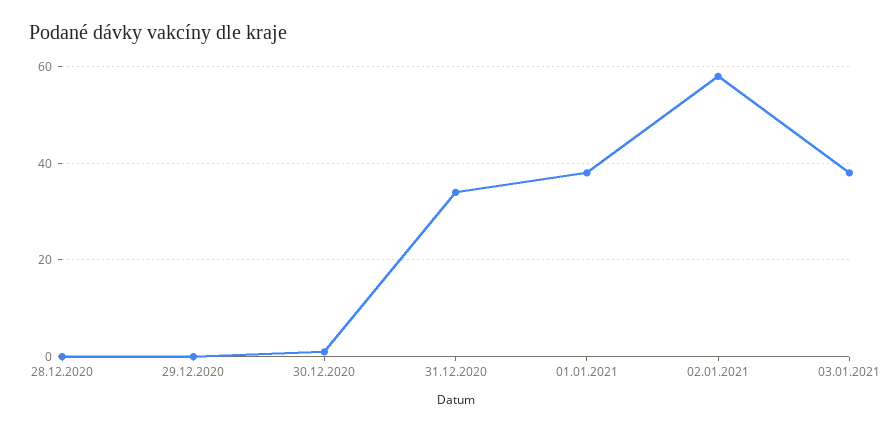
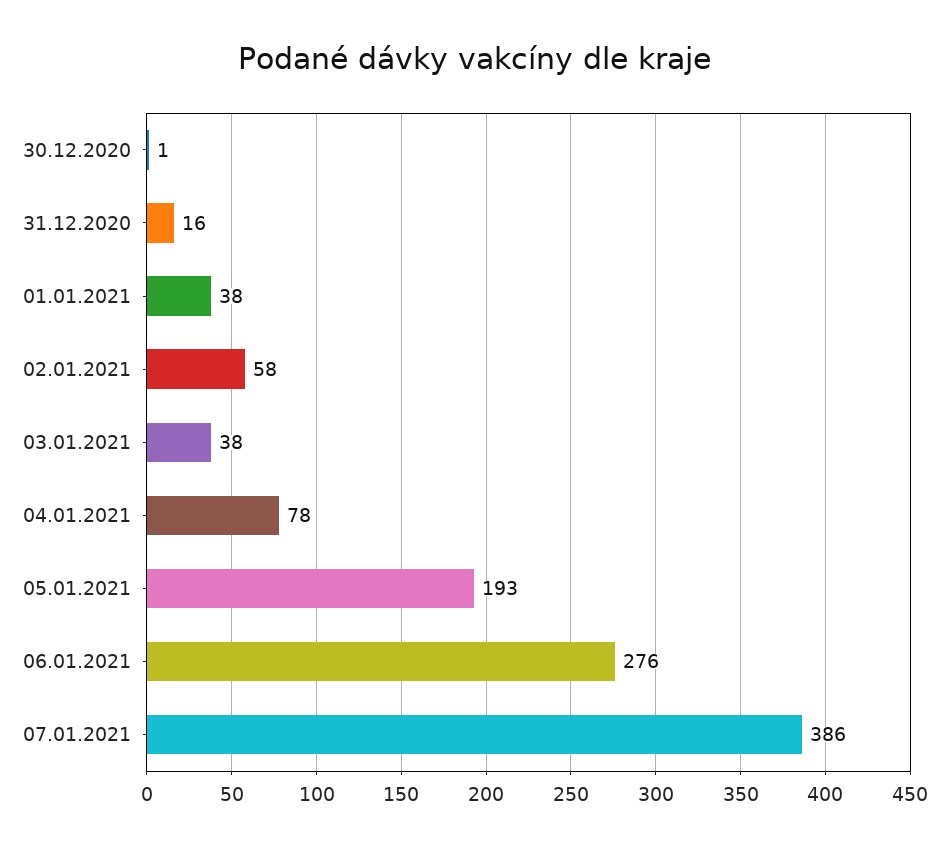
28.12.2020: 0 -> none
29.12.2020: 0 -> none
31.12.2020: 35 -> 16
04.01.2021: none -> 78
05.01.2021: none -> 193
06.01.2021: none -> 276
07.01.2021: none -> 386

